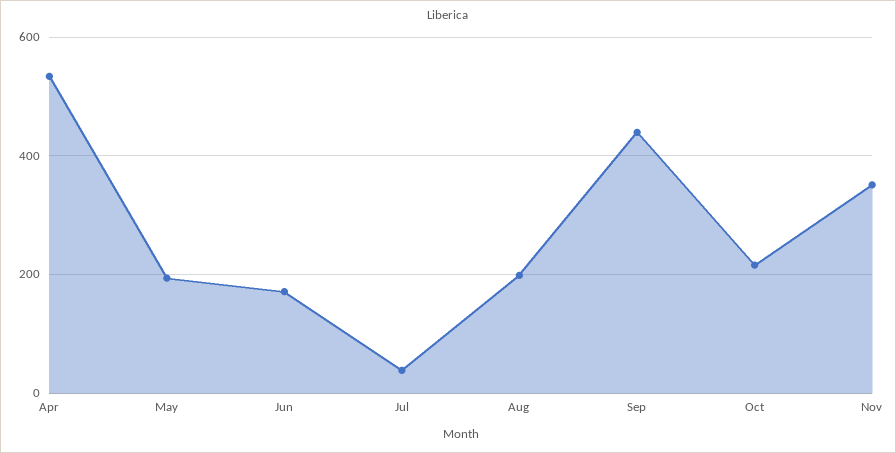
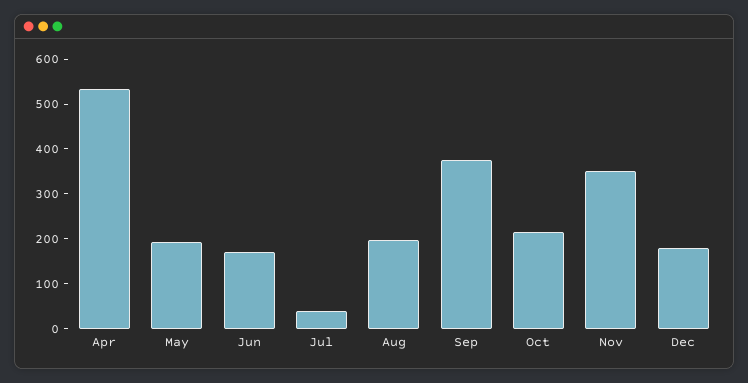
Sep: 440 -> 380
Dec: none -> 180

